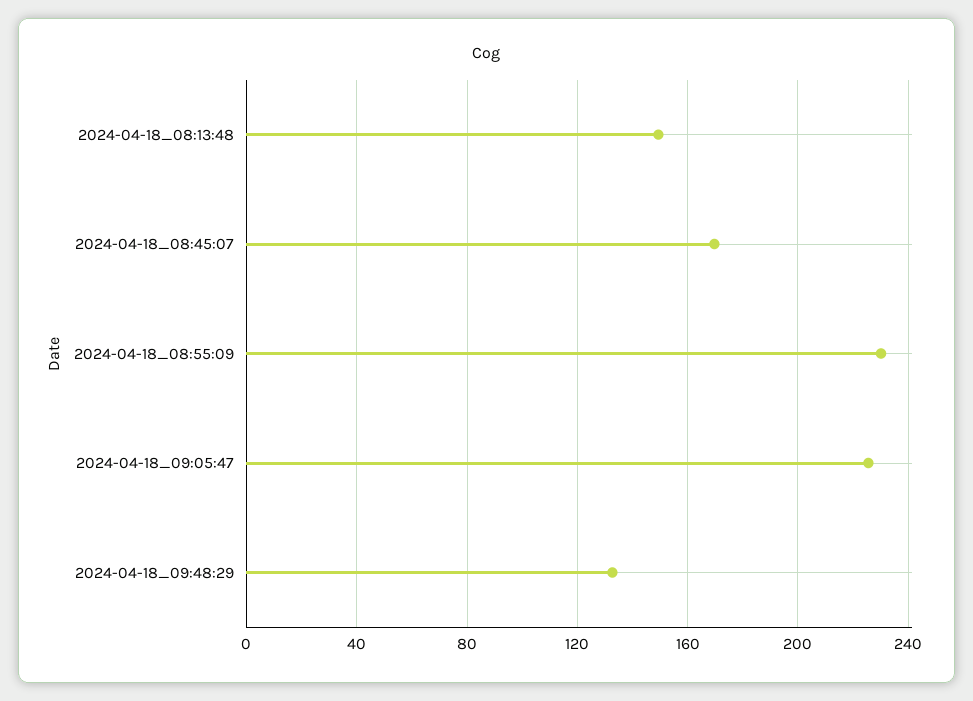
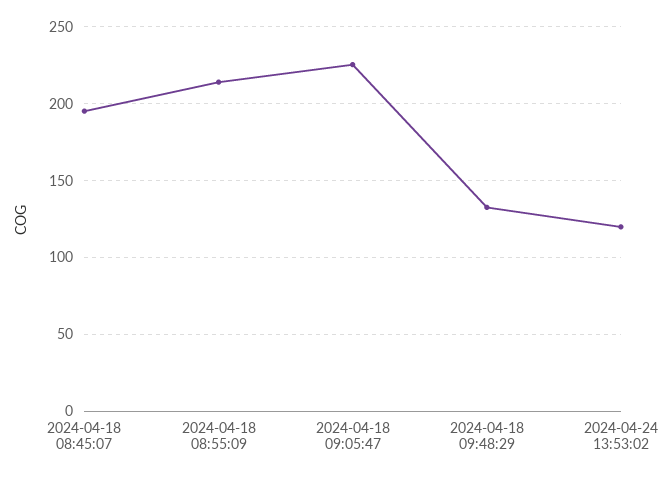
2024-04-18_08:13:48: 150 -> none
2024-04-18_08:45:07: 170 -> 195
2024-04-18_08:55:09: 230 -> 215
2024-04-24 13:53:02: none -> 120

